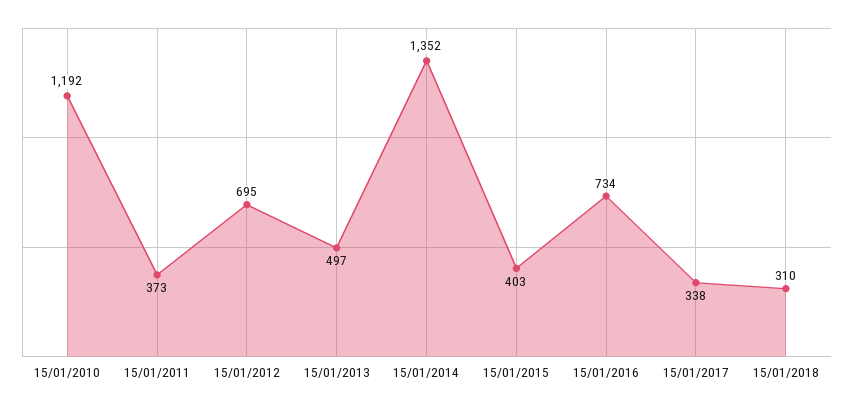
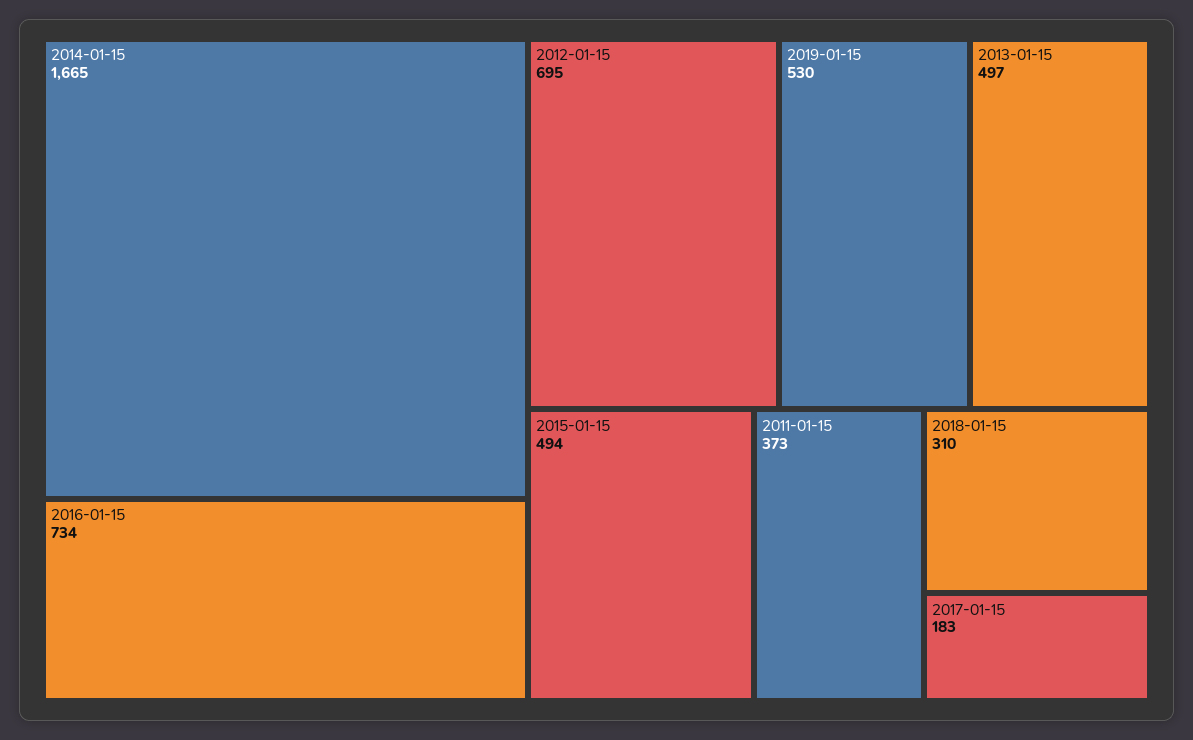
15/01/2010: 1192 -> none
15/01/2014: 1352 -> 1665
15/01/2015: 403 -> 494
15/01/2017: 338 -> 183
2019-01-15: none -> 530

